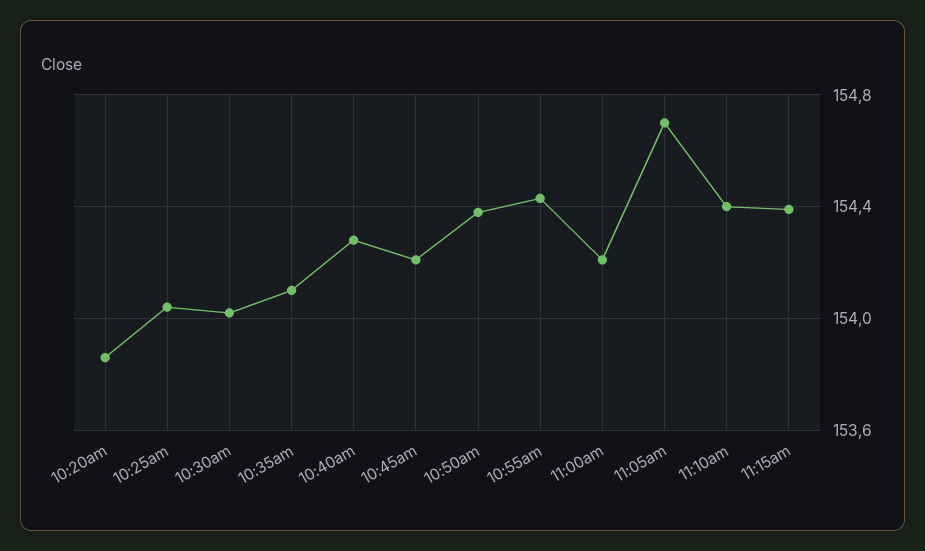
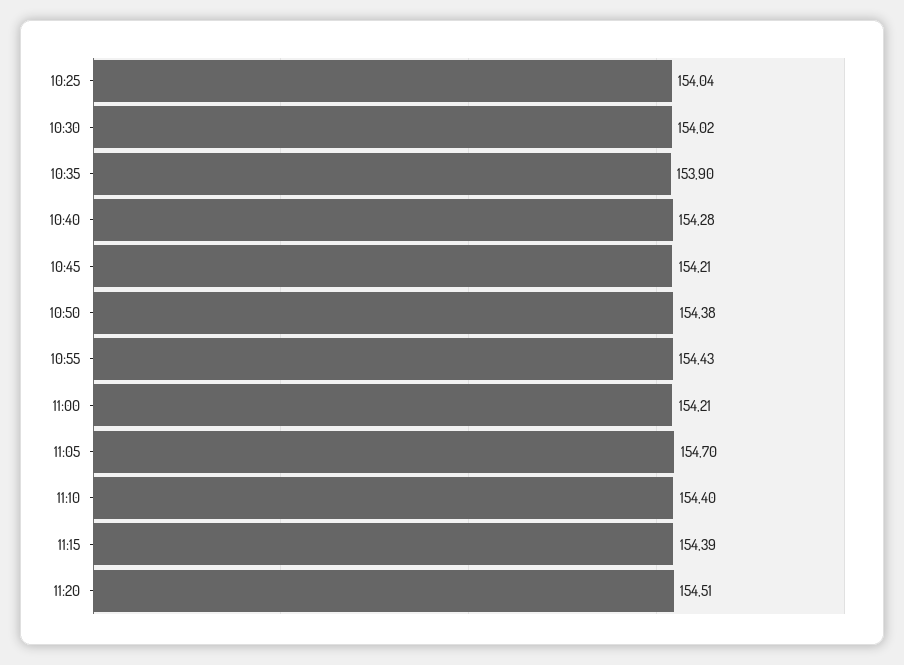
10:20am: 153.85 -> none
10:35am: 154.1 -> 153.9
11:20: none -> 154.51

